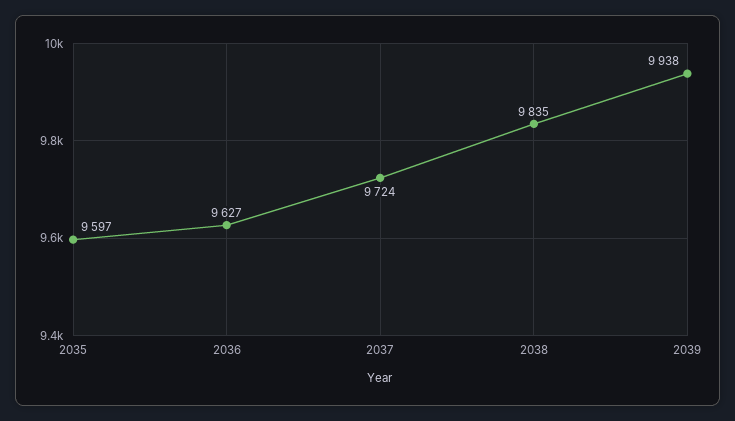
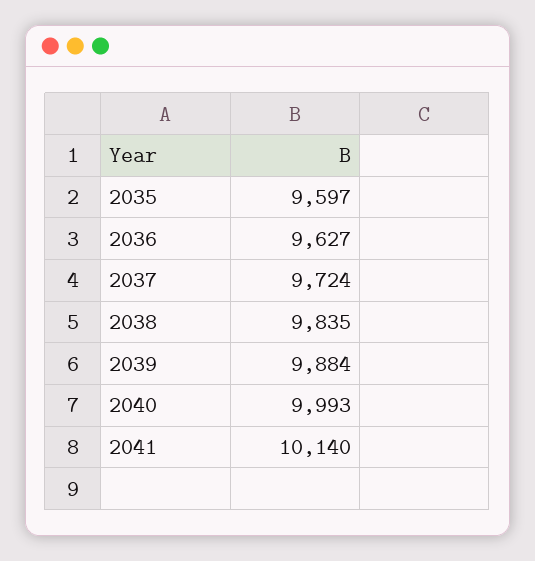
2039: 9938 -> 9884
2040: none -> 9993
2041: none -> 10140

